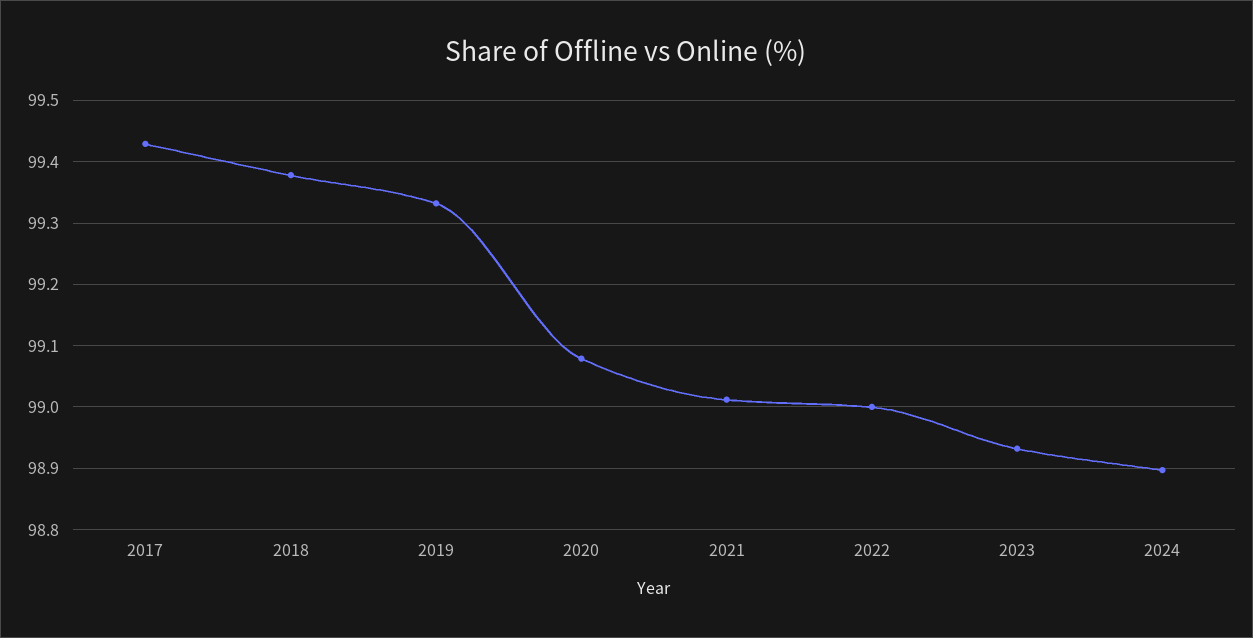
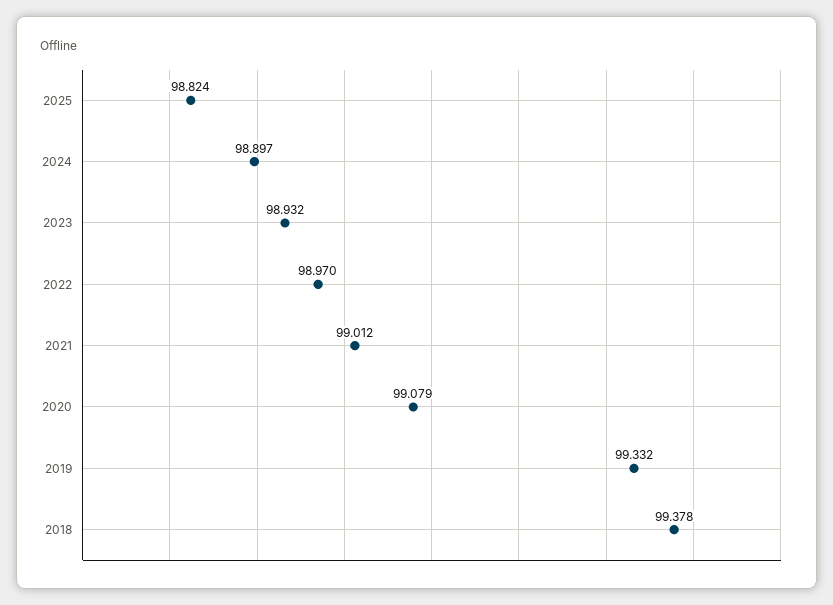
2017: 99.43 -> none
2022: 99 -> 98.97
2025: none -> 98.824

